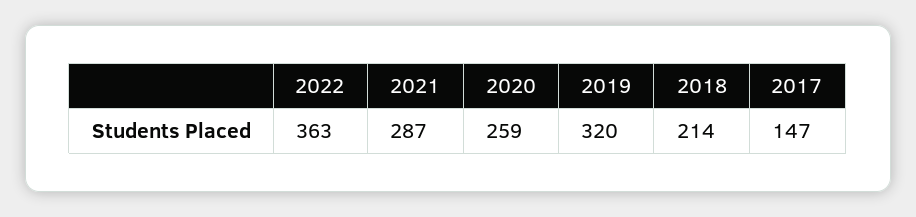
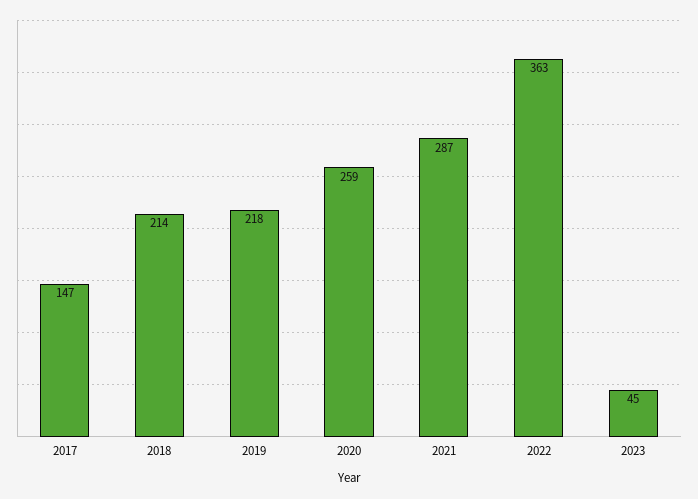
2019: 320 -> 218
2023: none -> 45

